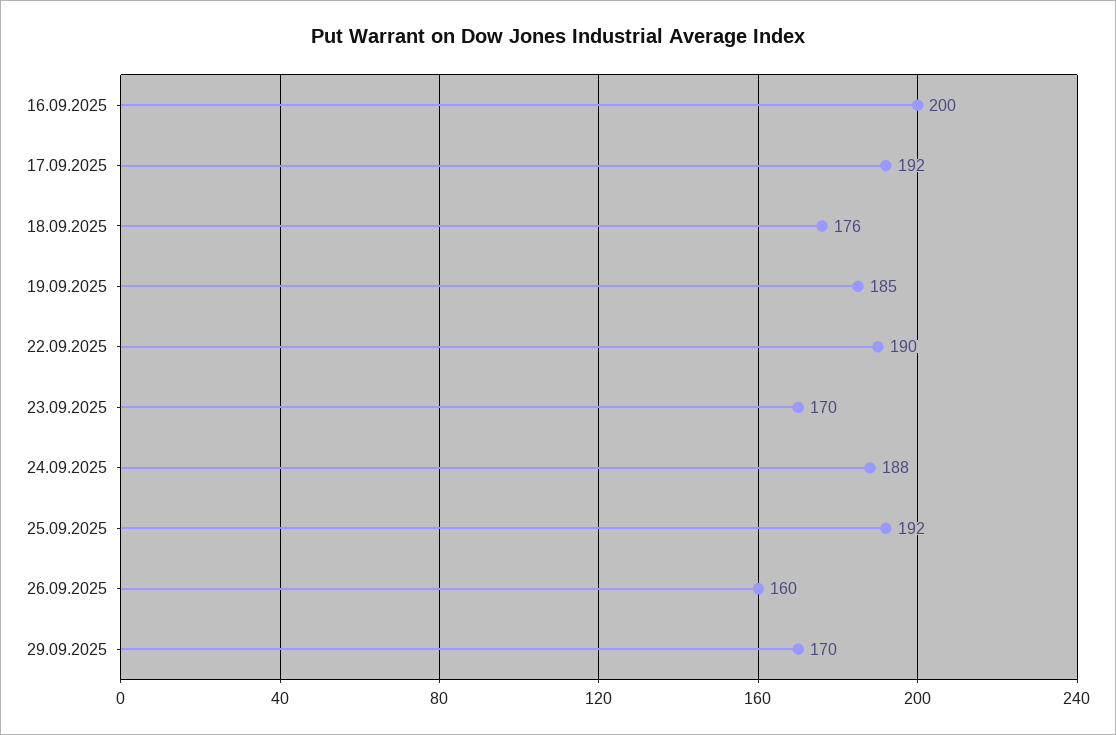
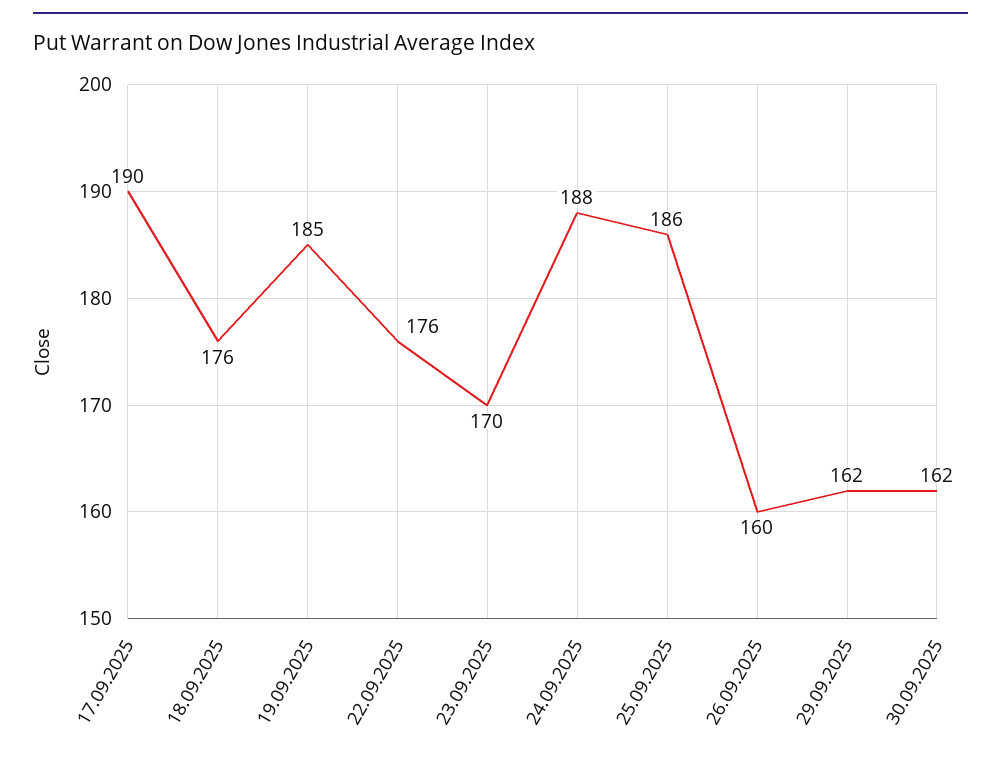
16.09.2025: 200 -> none
17.09.2025: 192 -> 190
22.09.2025: 190 -> 176
25.09.2025: 192 -> 186
29.09.2025: 170 -> 162
30.09.2025: none -> 162

